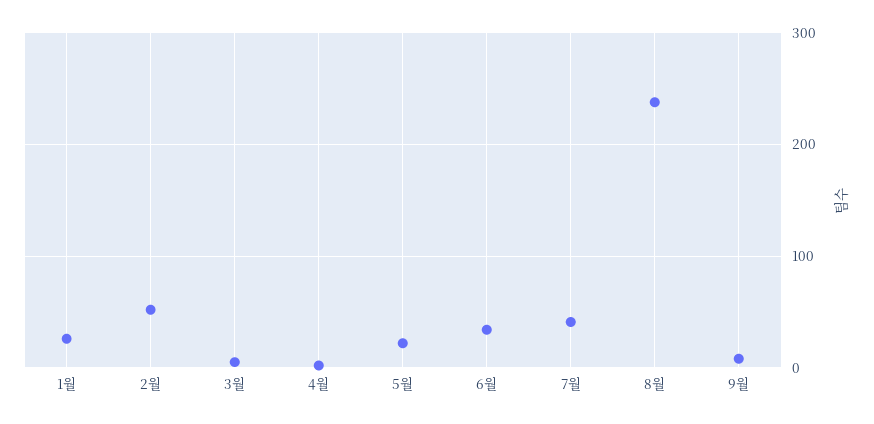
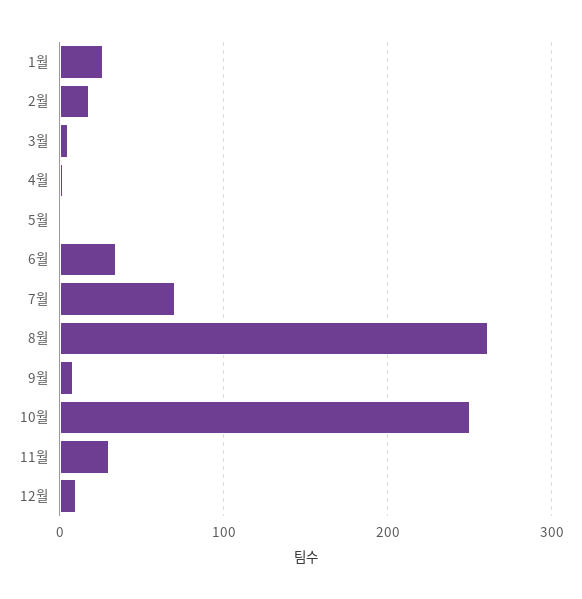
2월: 50 -> 20
5월: 20 -> 0
7월: 40 -> 70
8월: 240 -> 260
10월: none -> 250
11월: none -> 30
12월: none -> 10

